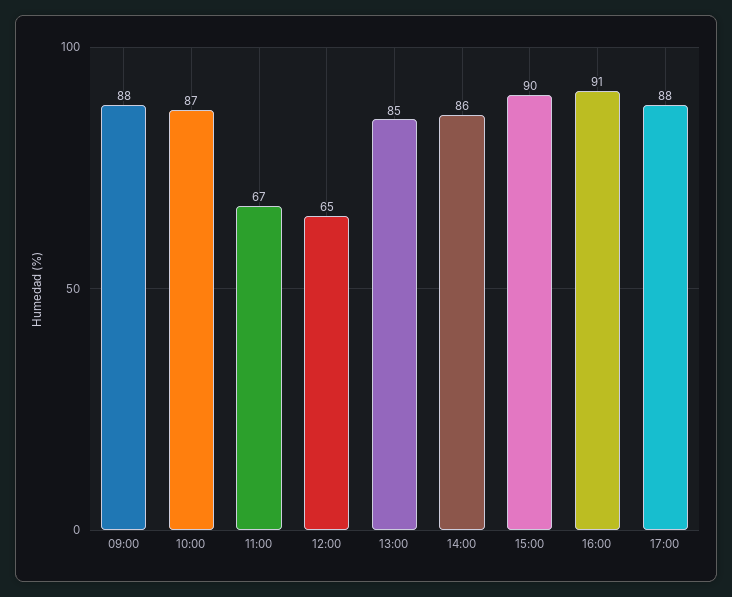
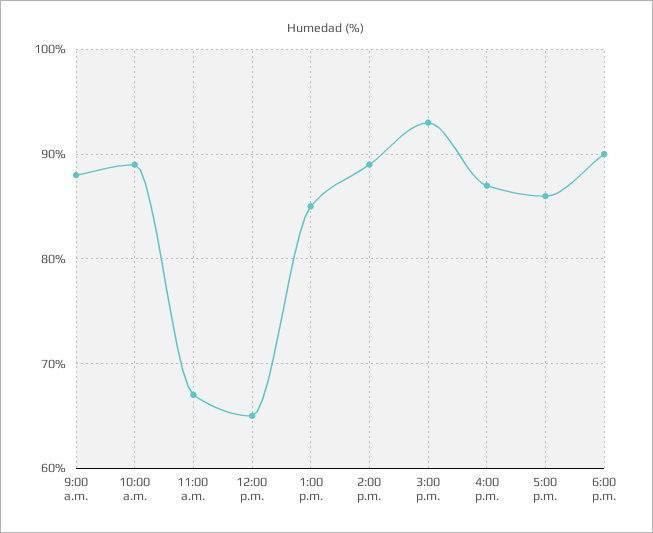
10:00: 87 -> 89
14:00: 86 -> 89
15:00: 90 -> 93
16:00: 91 -> 87
17:00: 88 -> 86
6:00 p.m.: none -> 90

